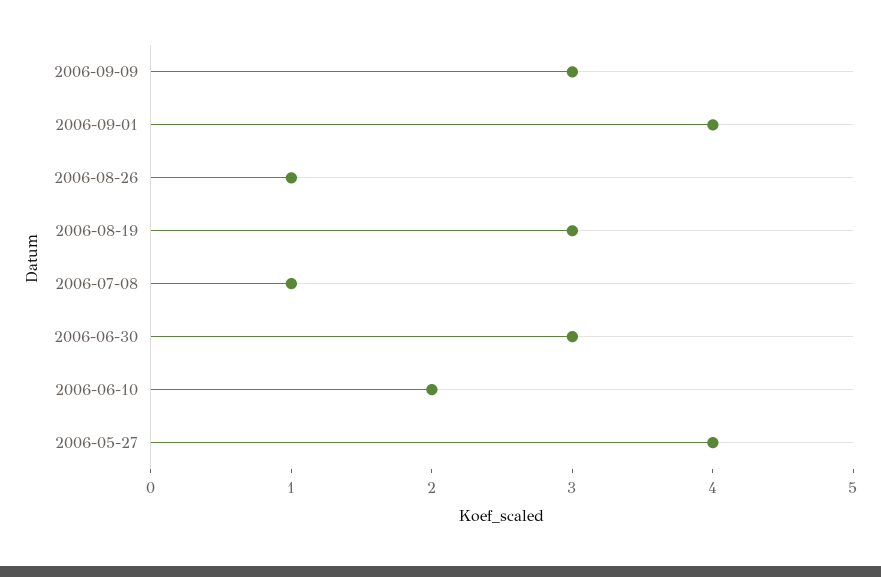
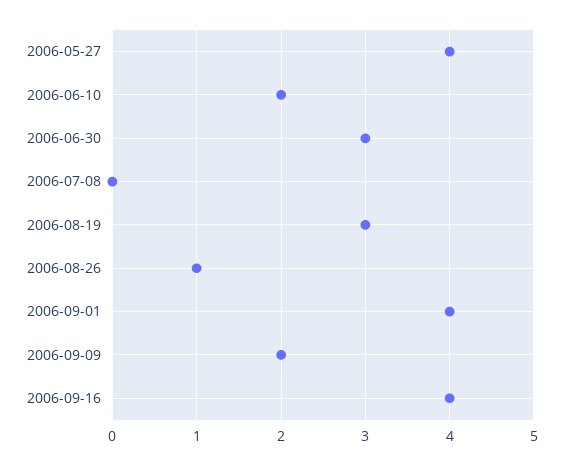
2006-09-09: 3 -> 2
2006-07-08: 1 -> 0
2006-09-16: none -> 4

